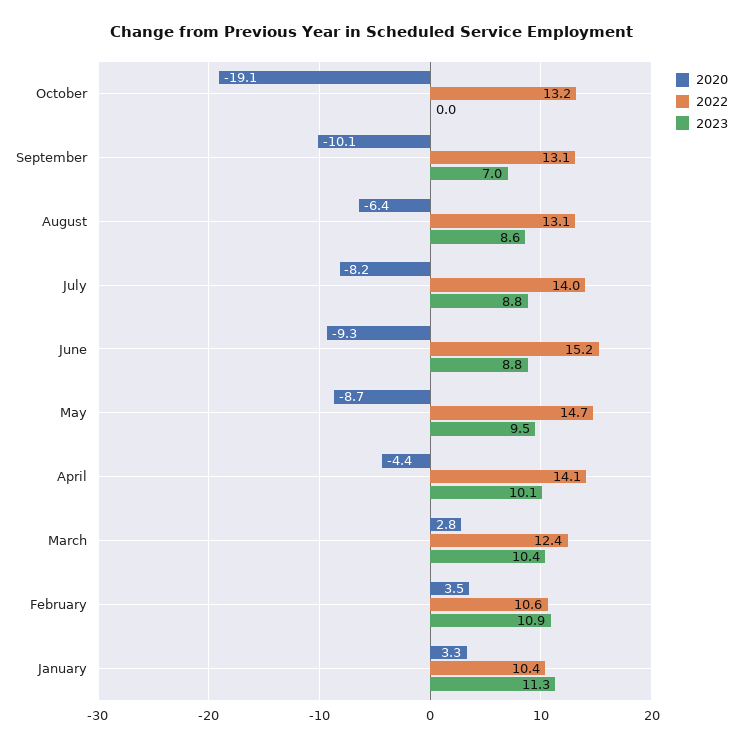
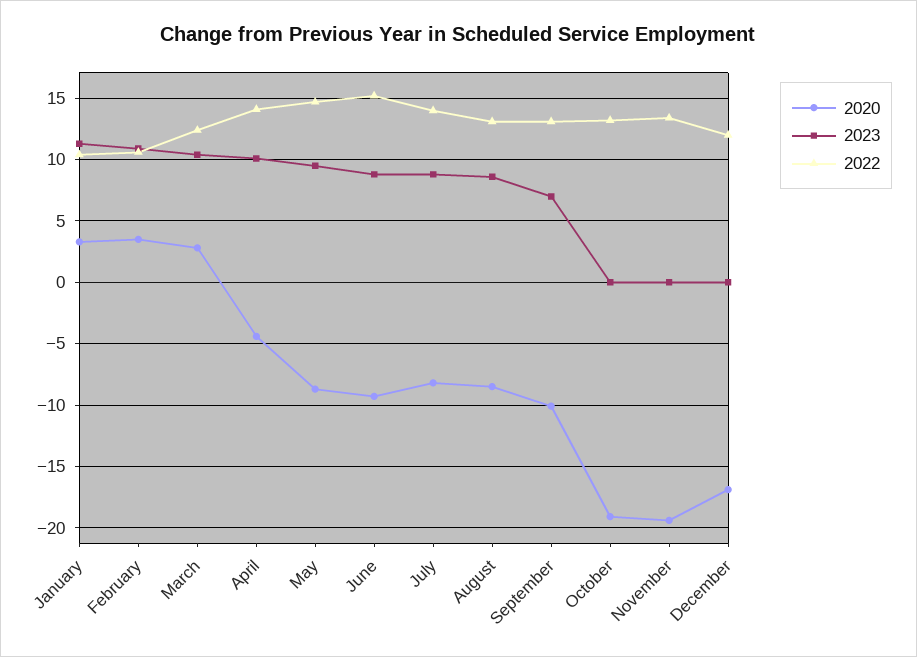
2020, August: -6.4 -> -8.5
2020, November: none -> -19.5
2023, November: none -> 0
2022, November: none -> 13.5
2020, December: none -> -17
2023, December: none -> 0
2022, December: none -> 12

